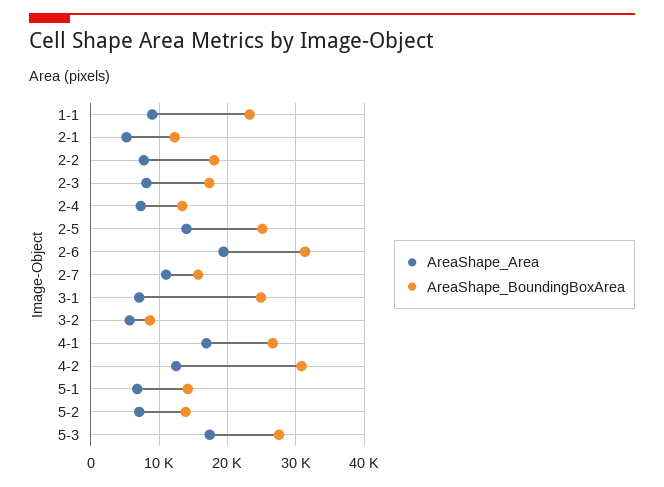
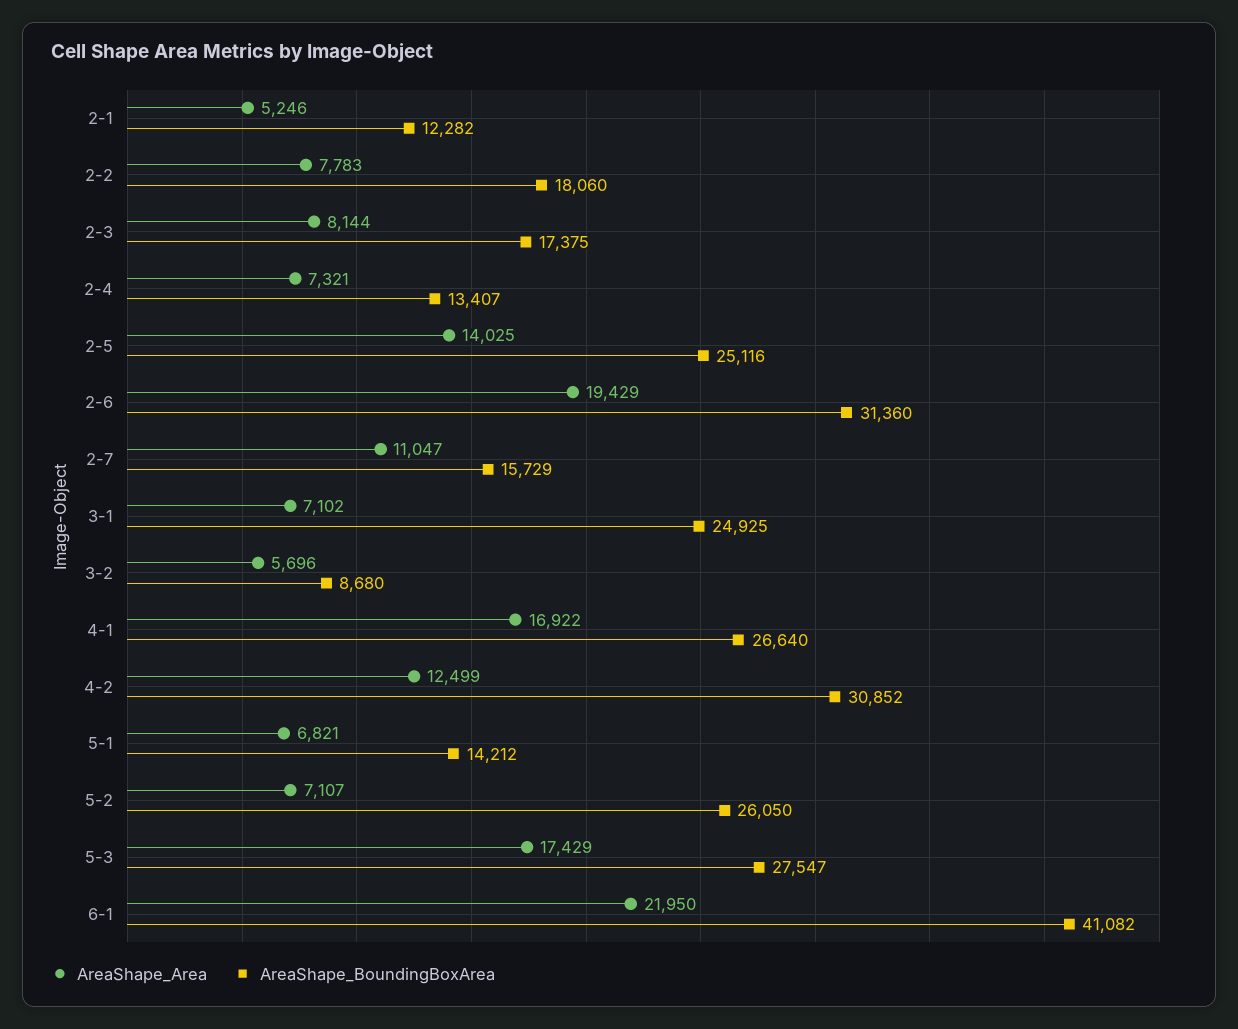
AreaShape_Area, 1-1: 9000 -> none
AreaShape_BoundingBoxArea, 1-1: 23000 -> none
AreaShape_BoundingBoxArea, 5-2: 14000 -> 26050
AreaShape_Area, 6-1: none -> 21950
AreaShape_BoundingBoxArea, 6-1: none -> 41082

